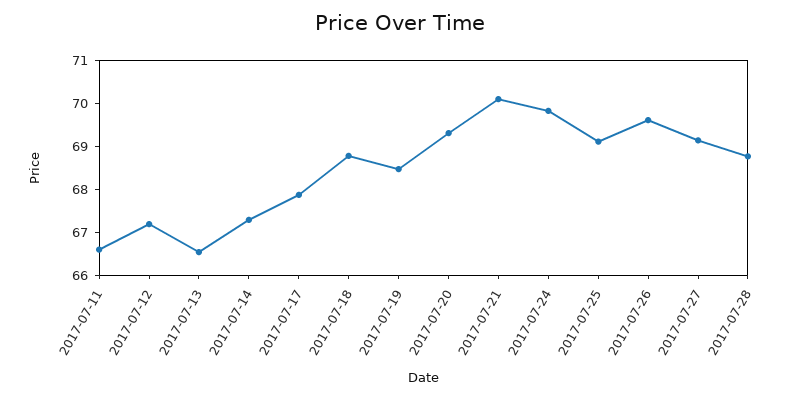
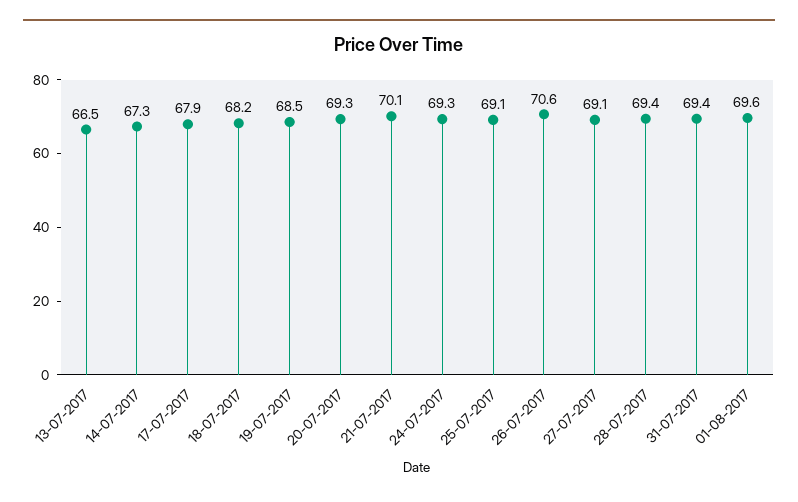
2017-07-11: 66.6 -> none
2017-07-12: 67.2 -> none
2017-07-18: 68.8 -> 68.2
2017-07-24: 69.8 -> 69.3
2017-07-26: 69.6 -> 70.6
2017-07-28: 68.8 -> 69.4
31-07-2017: none -> 69.4
01-08-2017: none -> 69.6

